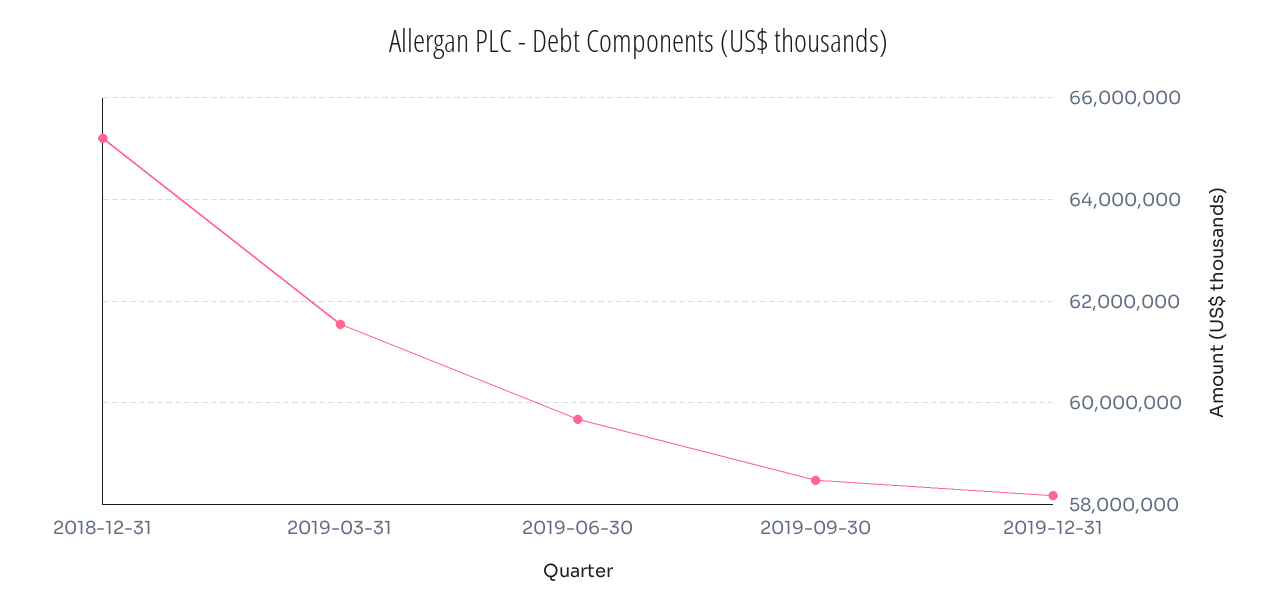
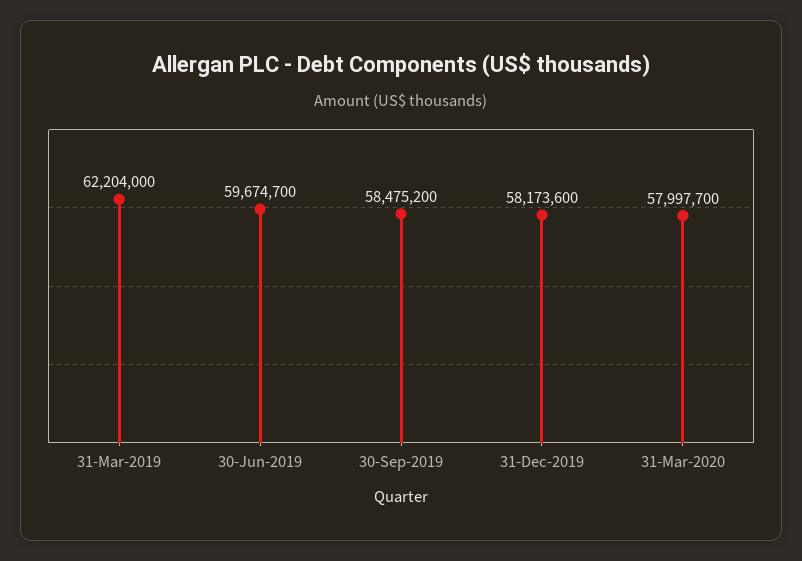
2018-12-31: 65200000 -> none
2019-03-31: 61600000 -> 62204000
31-Mar-2020: none -> 57997700

